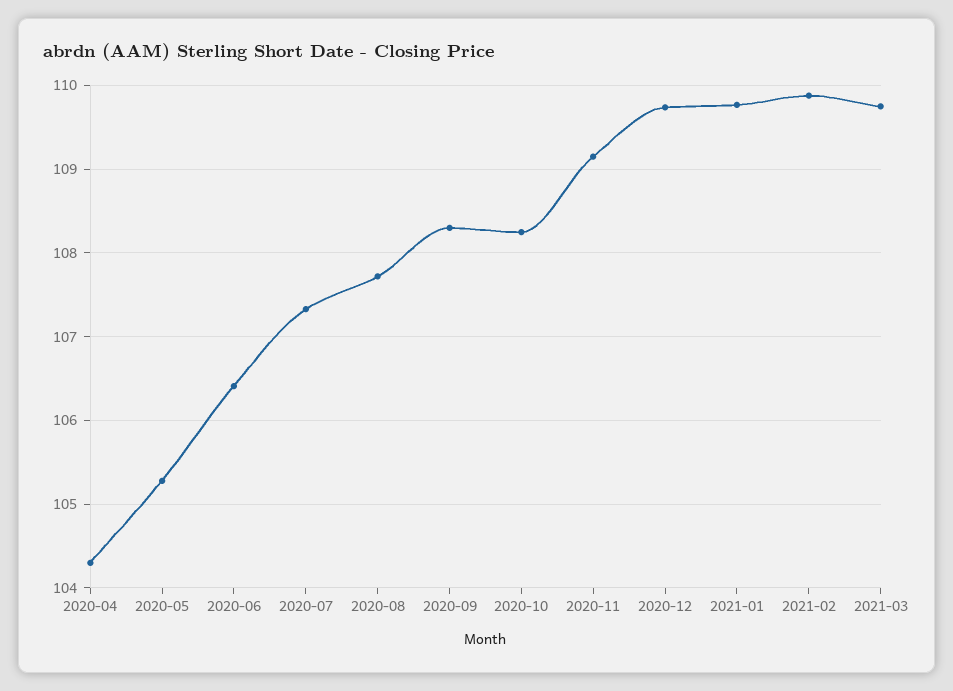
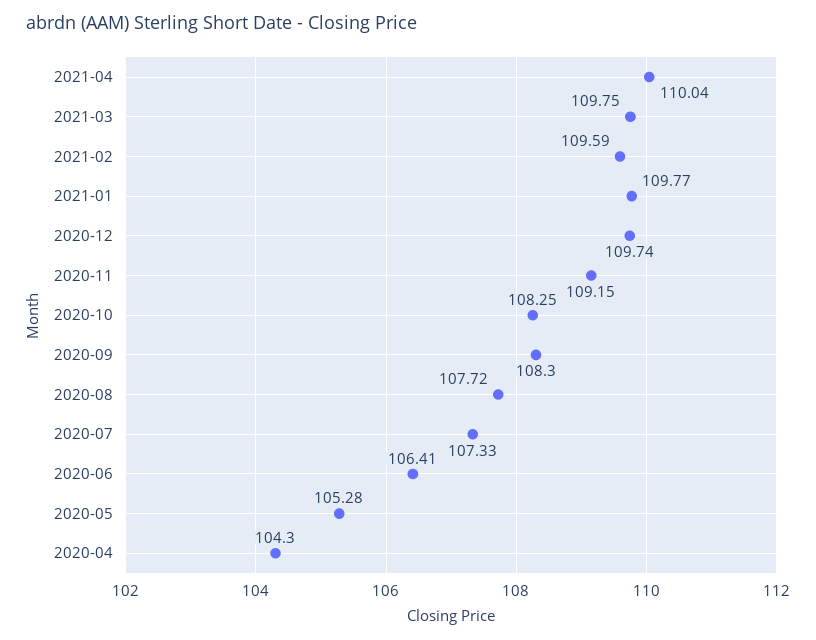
2021-02: 109.9 -> 109.59
2021-04: none -> 110.04

